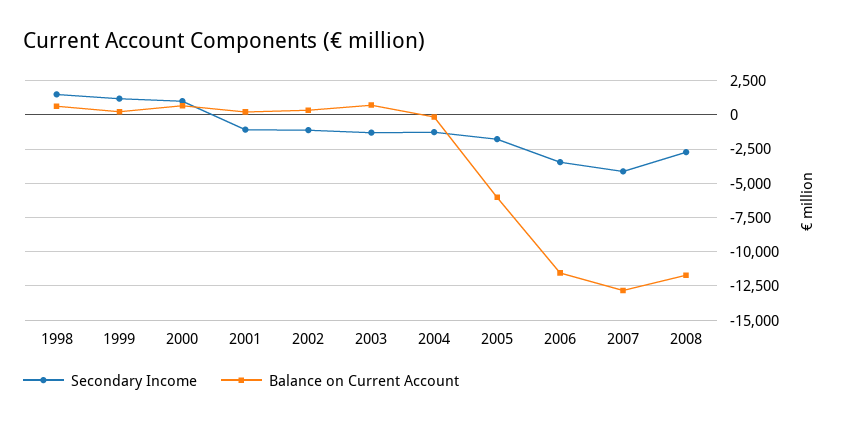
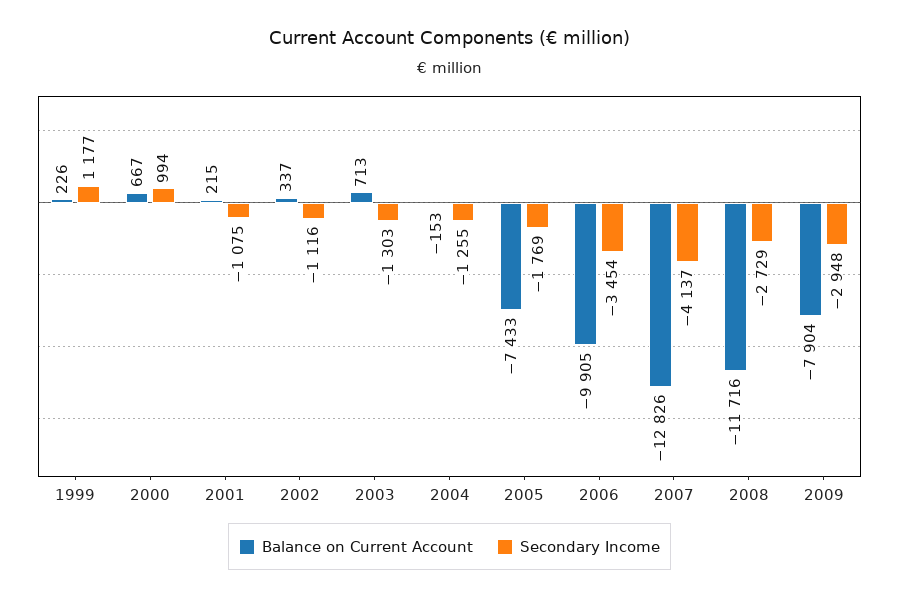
Secondary Income, 1998: 1500 -> none
Balance on Current Account, 1998: 500 -> none
Balance on Current Account, 2005: -6000 -> -7433
Balance on Current Account, 2006: -11500 -> -9905
Balance on Current Account, 2009: none -> -7904
Secondary Income, 2009: none -> -2948

